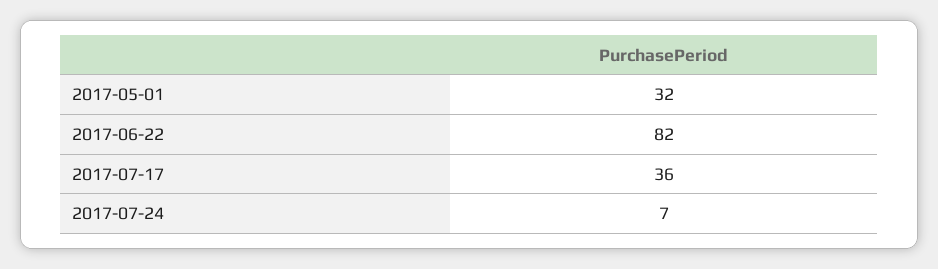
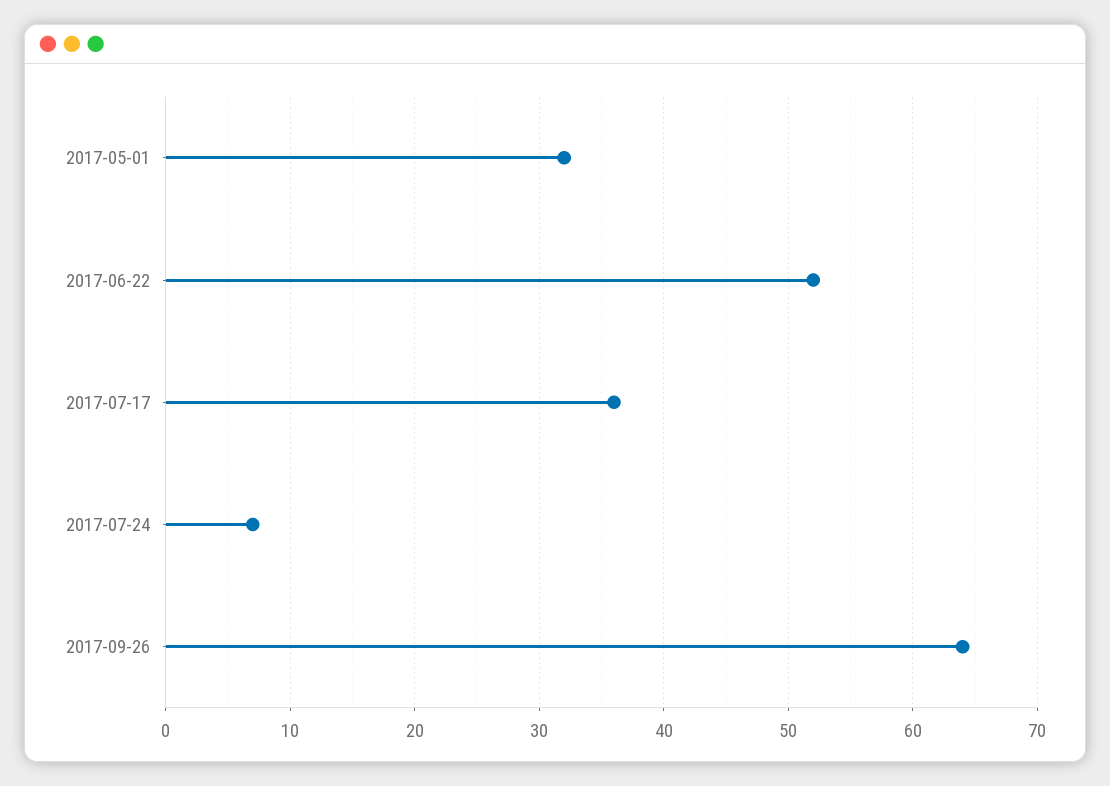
2017-06-22: 82 -> 52
2017-09-26: none -> 64

